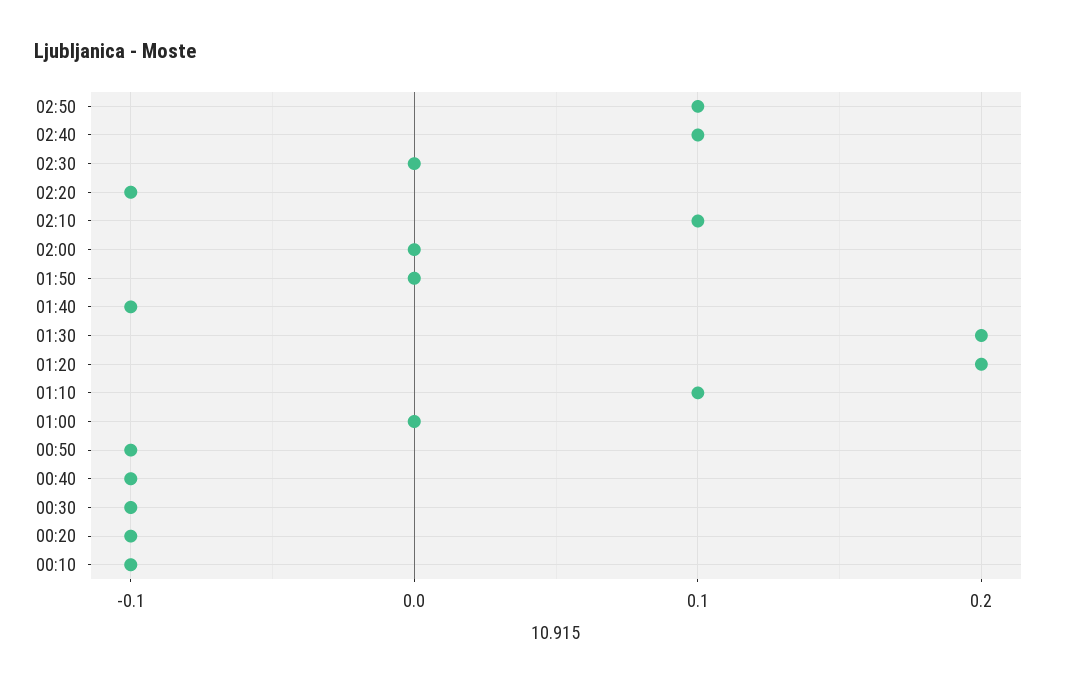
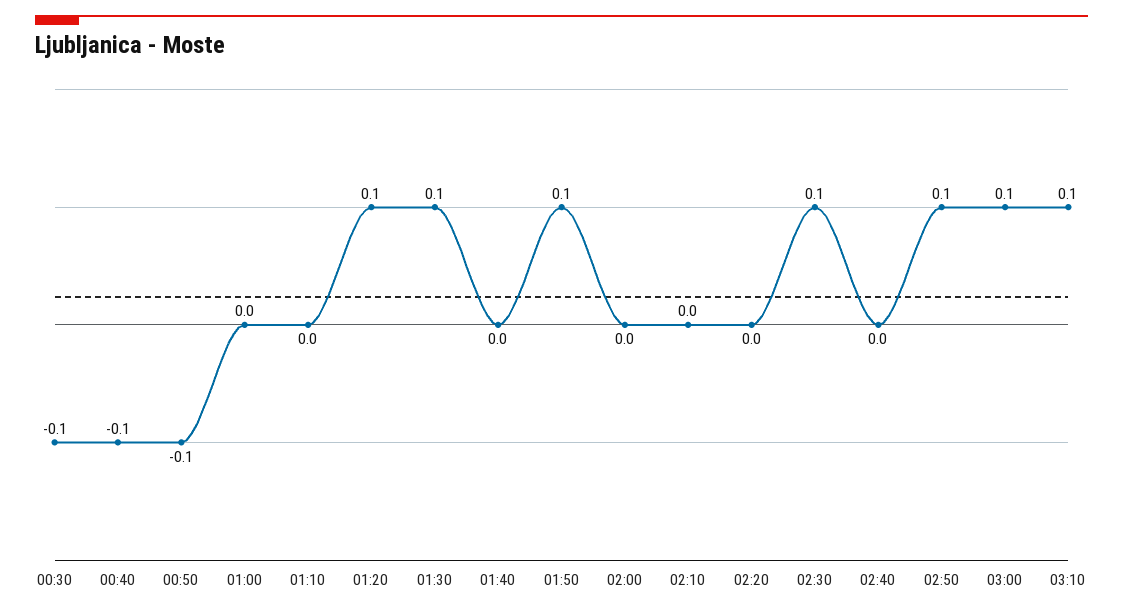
02:40: 0.1 -> 0
02:30: 0 -> 0.1
02:20: -0.1 -> 0
02:10: 0.1 -> 0
01:50: 0 -> 0.1
01:40: -0.1 -> 0
01:30: 0.2 -> 0.1
01:20: 0.2 -> 0.1
01:10: 0.1 -> 0
00:20: -0.1 -> none
00:10: -0.1 -> none
03:00: none -> 0.1
03:10: none -> 0.1

